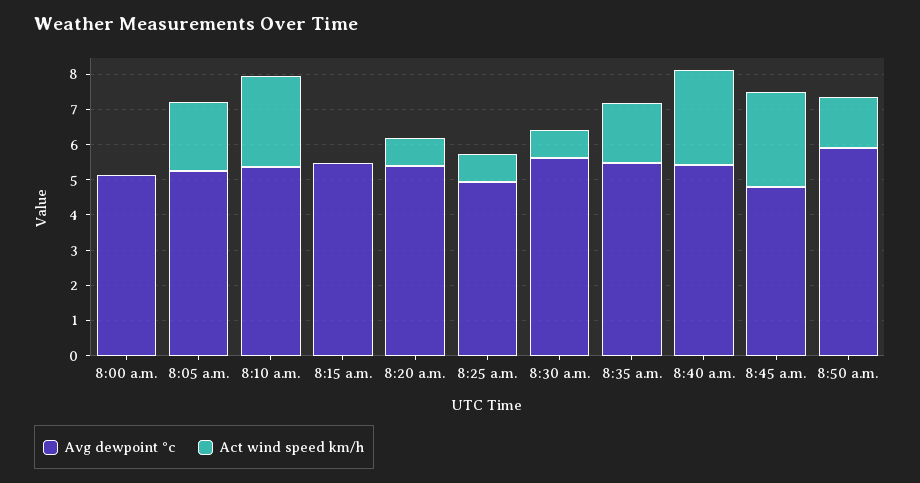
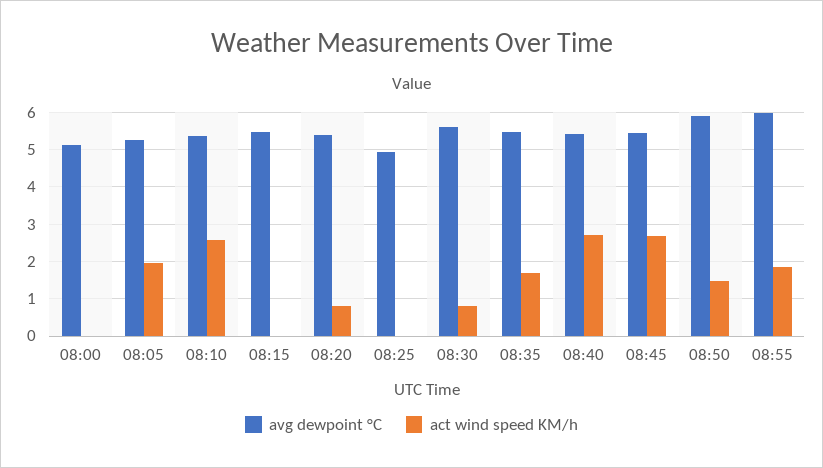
Act wind speed km/h, 8:25 a.m.: 0.75 -> 0
Avg dewpoint °c, 8:45 a.m.: 4.75 -> 5.4
Avg dewpoint °c, 08:55: none -> 6
Act wind speed km/h, 08:55: none -> 1.8

